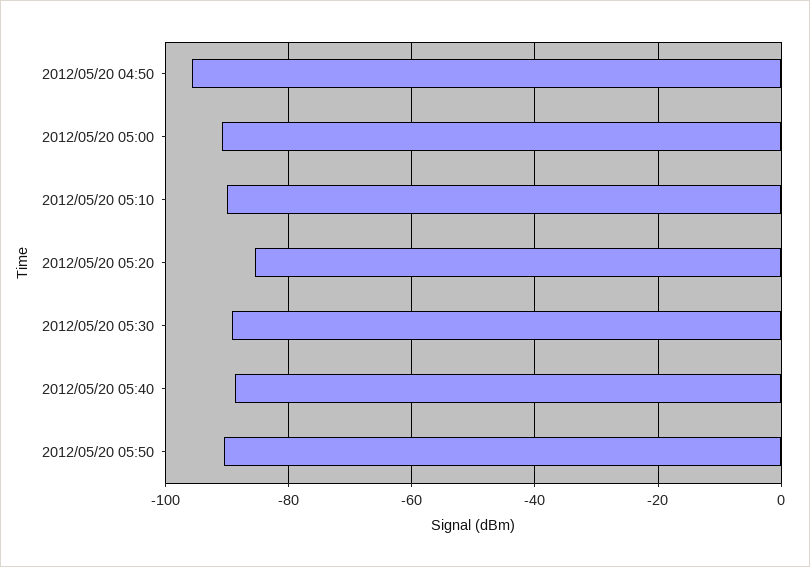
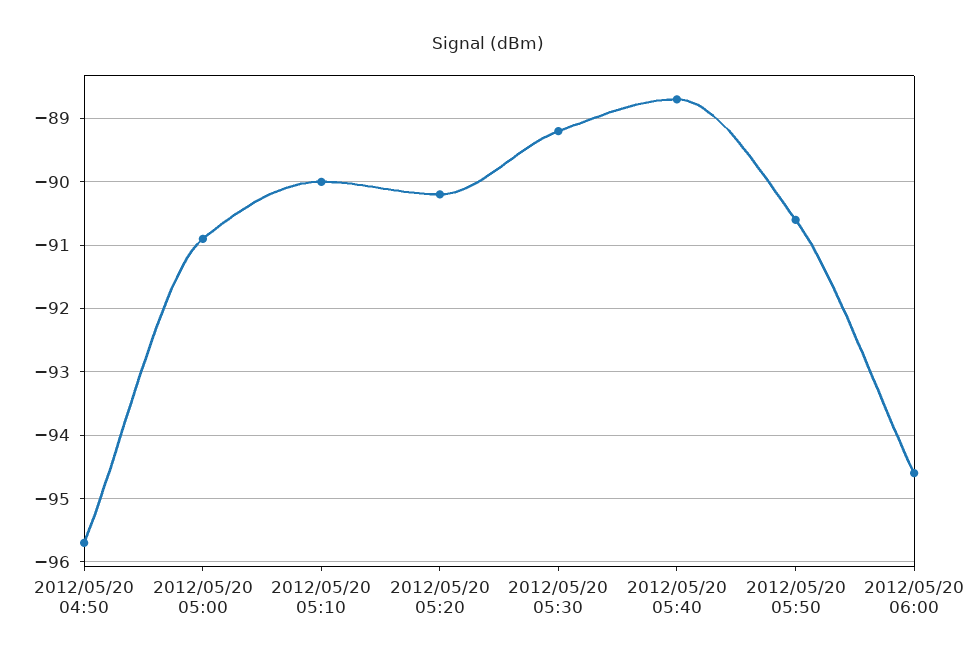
2012/05/20 05:20: -86 -> -90.2
2012/05/20 06:00: none -> -94.6

